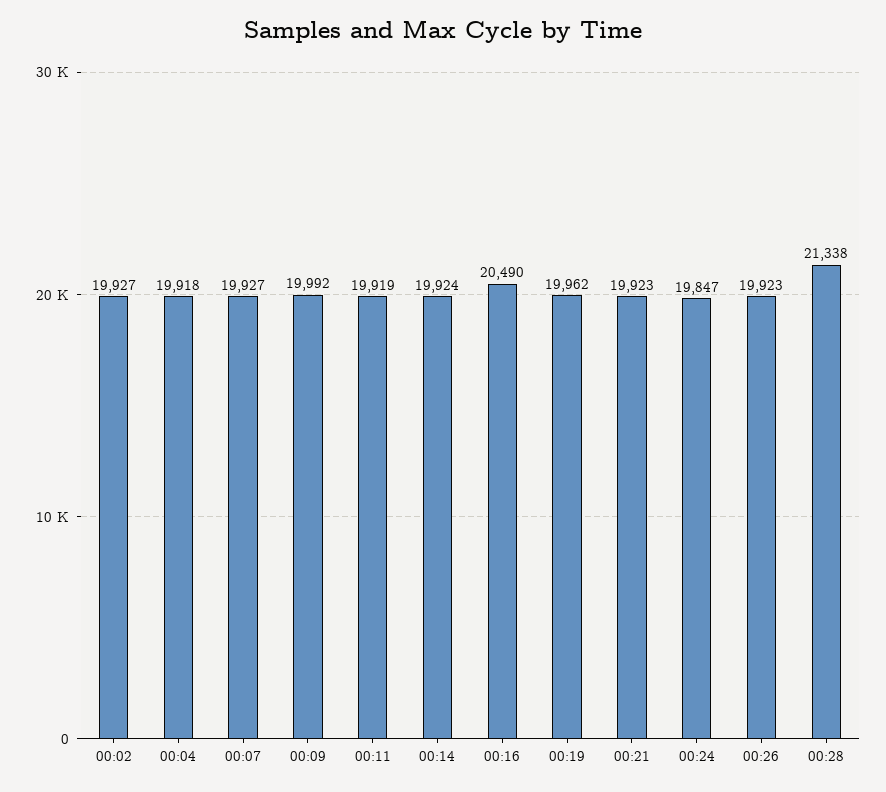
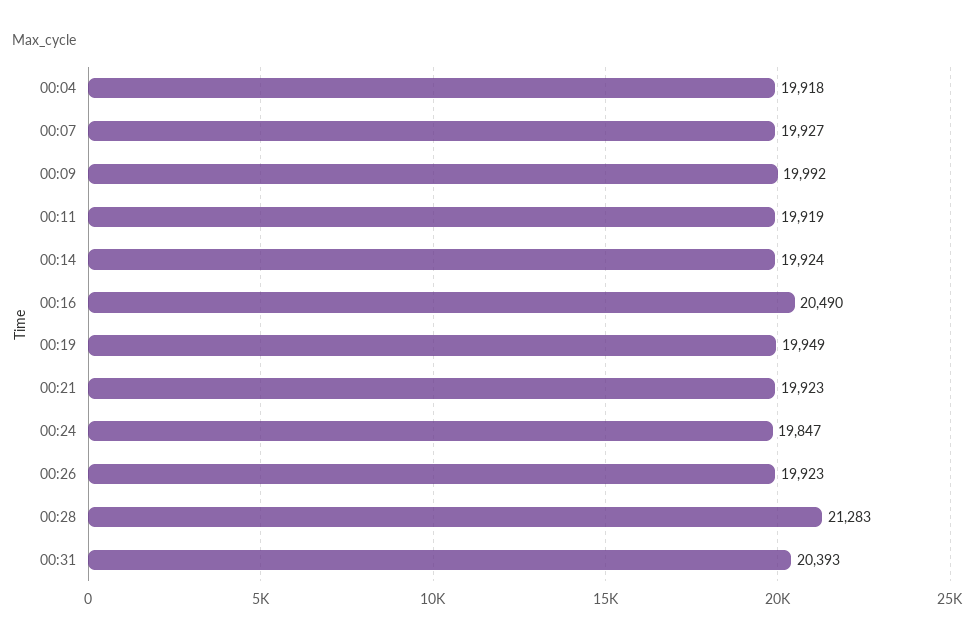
00:02: 19927 -> none
00:19: 19962 -> 19949
00:28: 21338 -> 21283
00:31: none -> 20393

